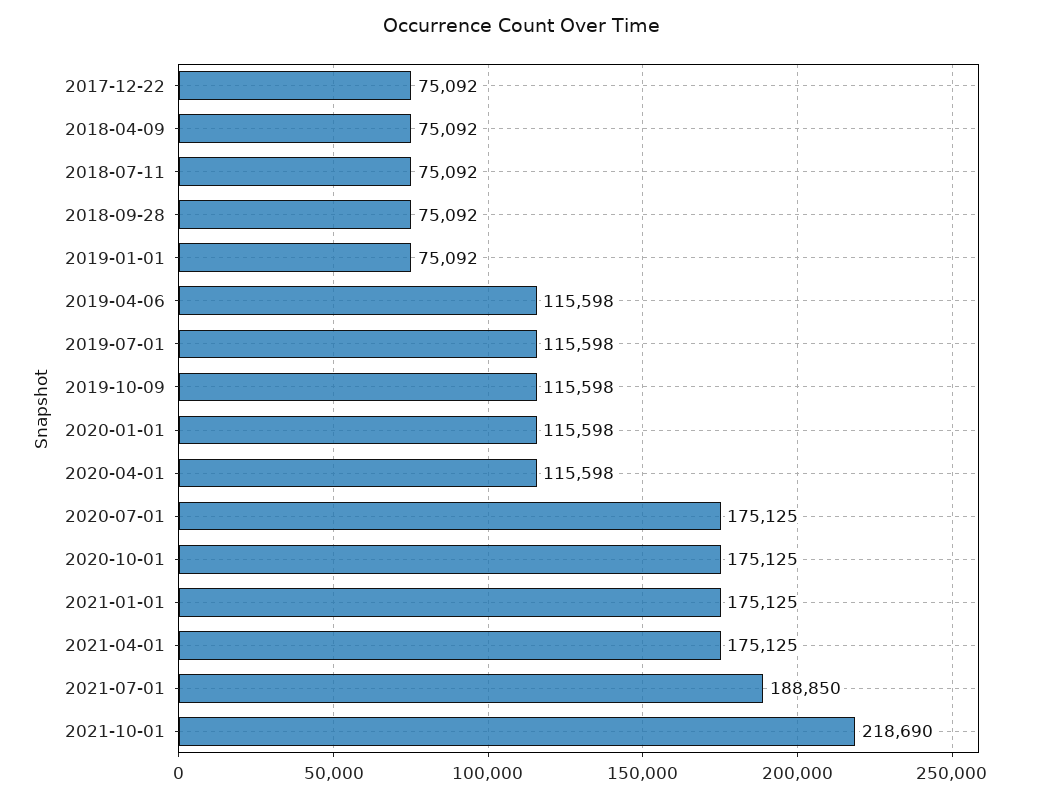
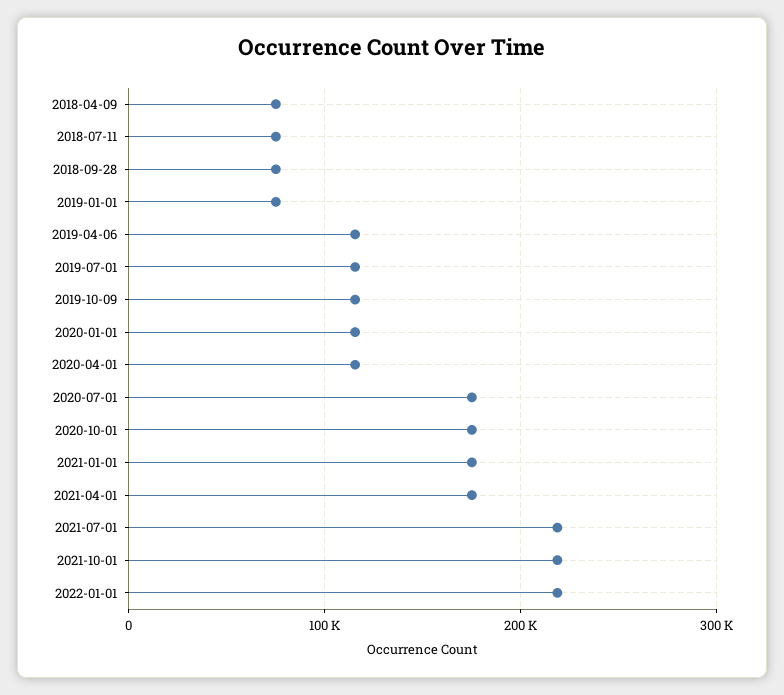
2017-12-22: 75092 -> none
2021-07-01: 188850 -> 220000
2022-01-01: none -> 220000

